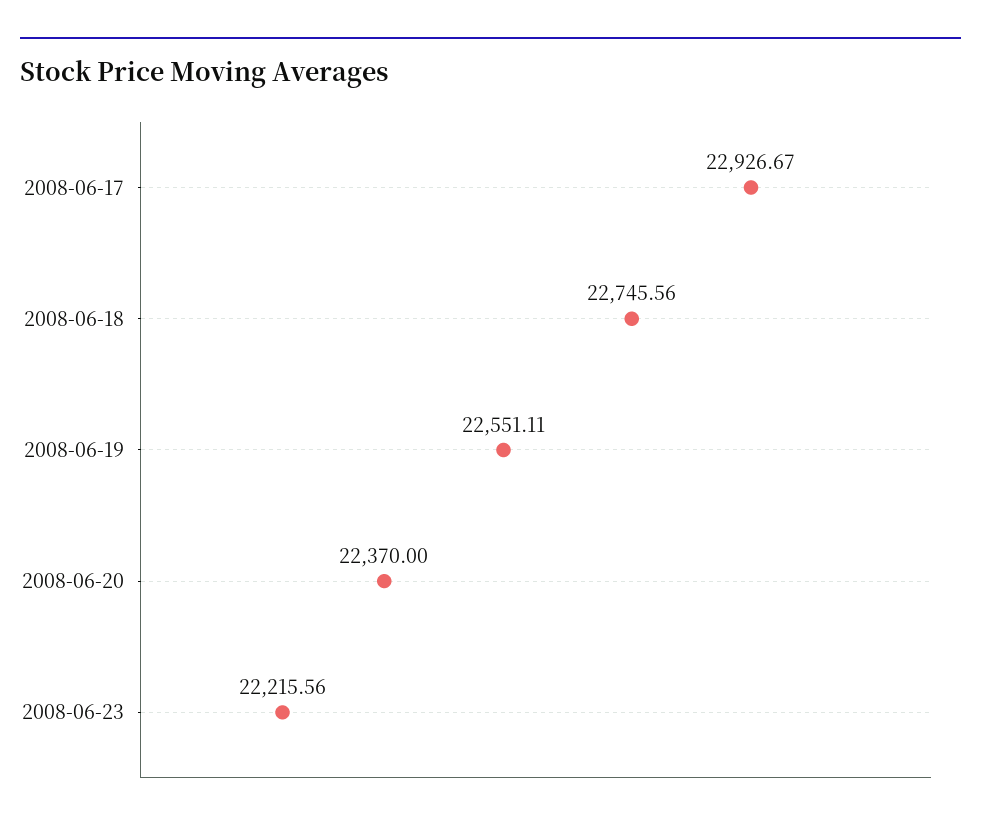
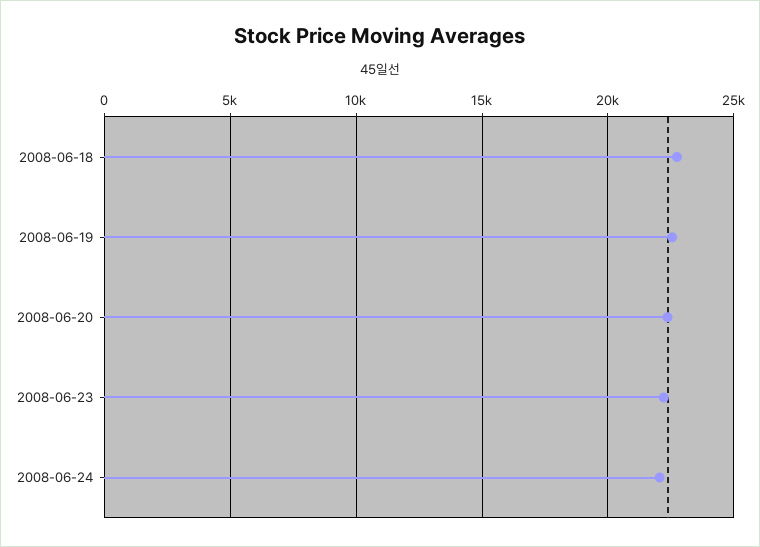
2008-06-17: 22926.67 -> none
2008-06-24: none -> 22000

